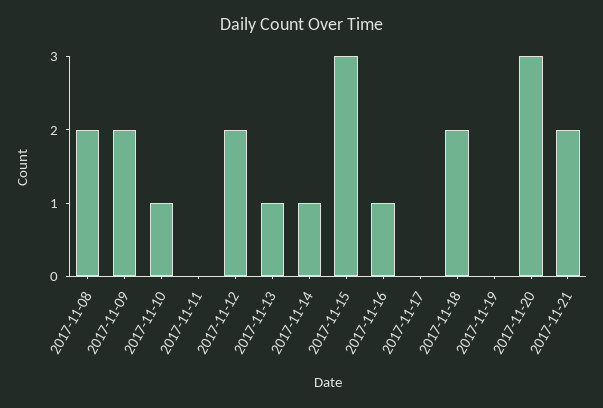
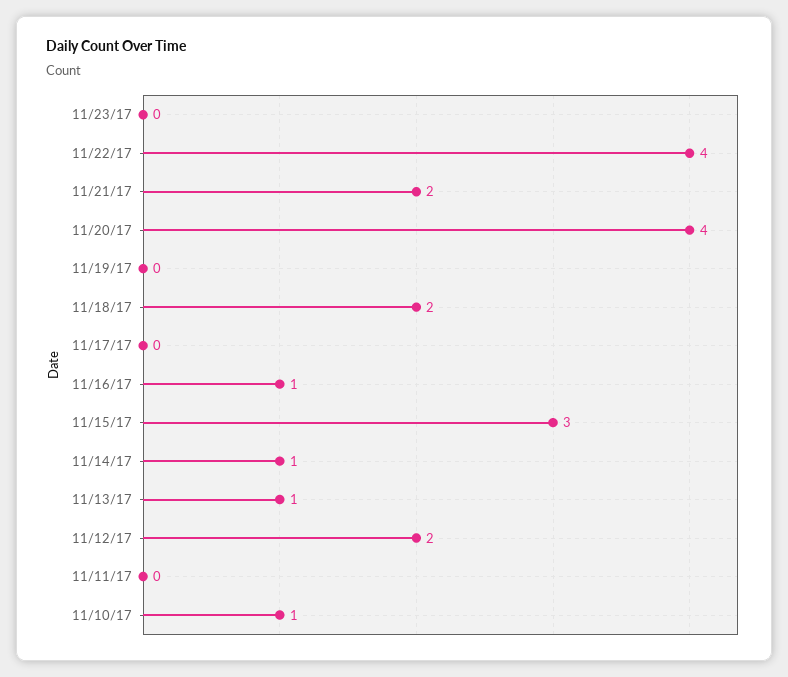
2017-11-08: 2 -> none
2017-11-09: 2 -> none
2017-11-20: 3 -> 4
11/23/17: none -> 0
11/22/17: none -> 4

